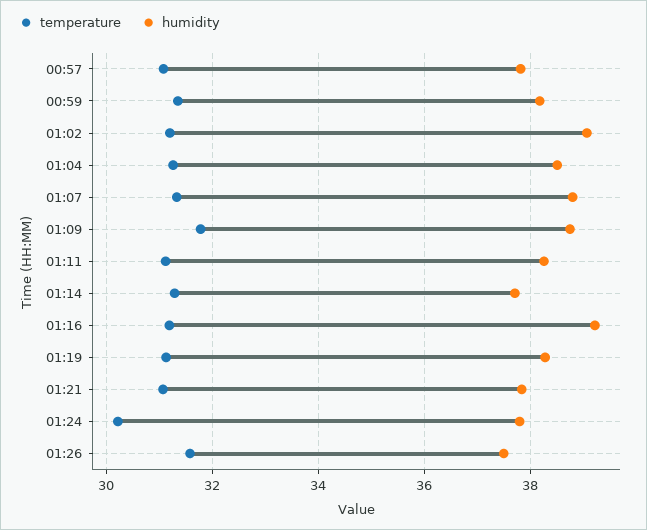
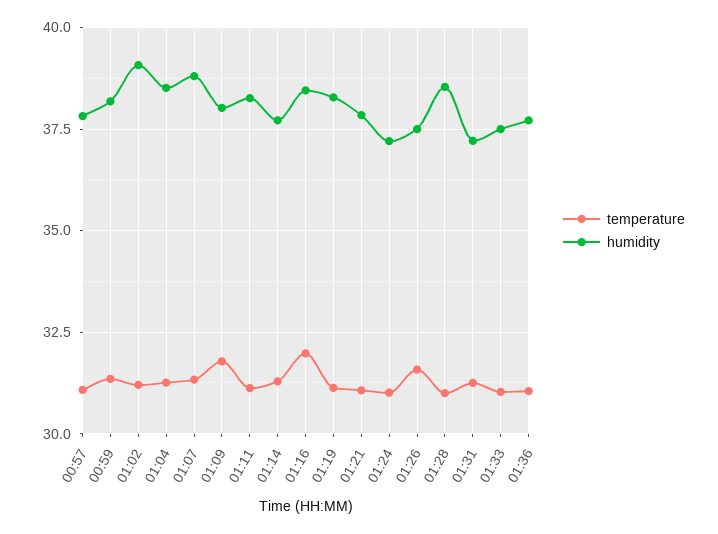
humidity, 01:09: 38.8 -> 38
temperature, 01:16: 31.2 -> 32
humidity, 01:16: 39.2 -> 38.5
temperature, 01:24: 30.2 -> 31
humidity, 01:24: 37.8 -> 37.25
temperature, 01:28: none -> 31
humidity, 01:28: none -> 38.5
temperature, 01:31: none -> 31.25
humidity, 01:31: none -> 37.25
temperature, 01:33: none -> 31
humidity, 01:33: none -> 37.5
temperature, 01:36: none -> 31
humidity, 01:36: none -> 37.75

